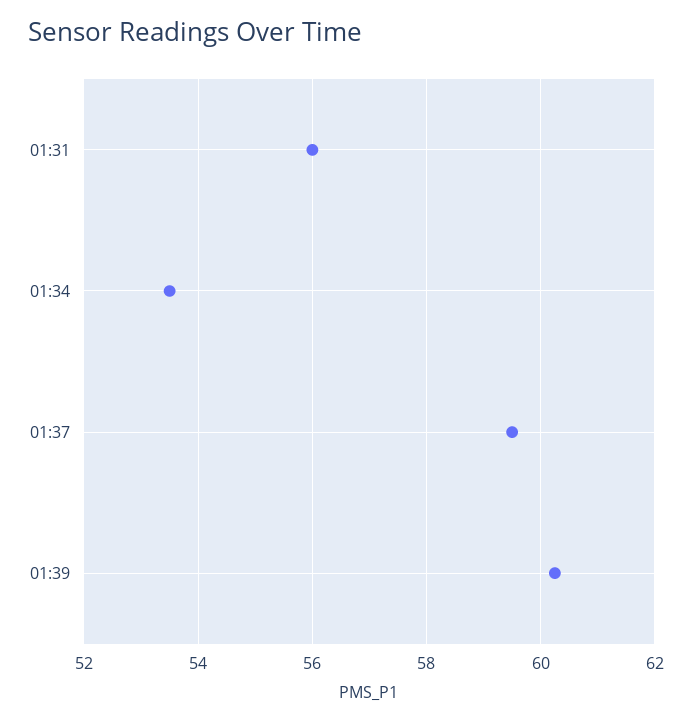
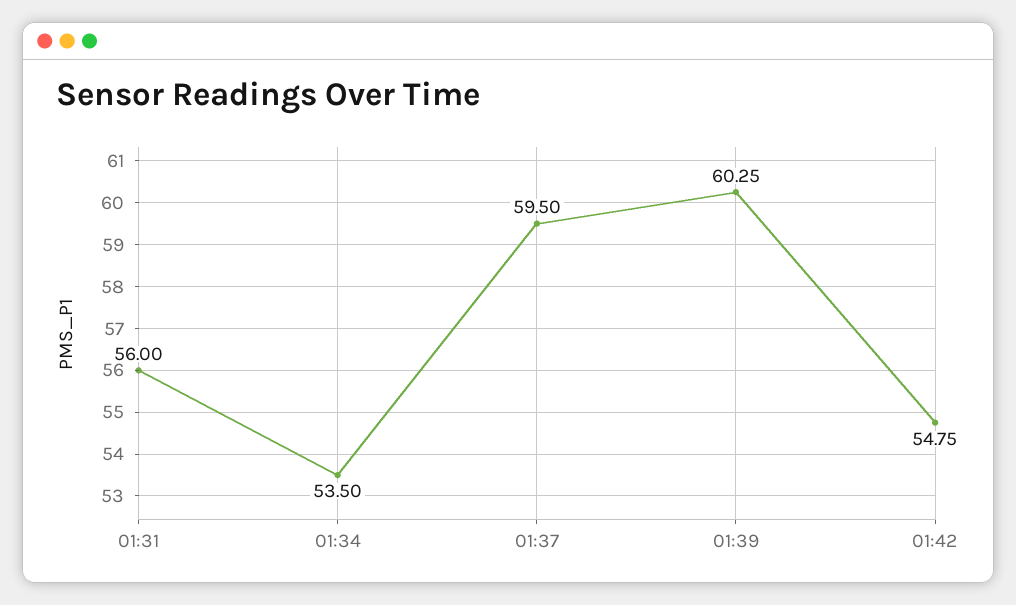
01:42: none -> 54.75

